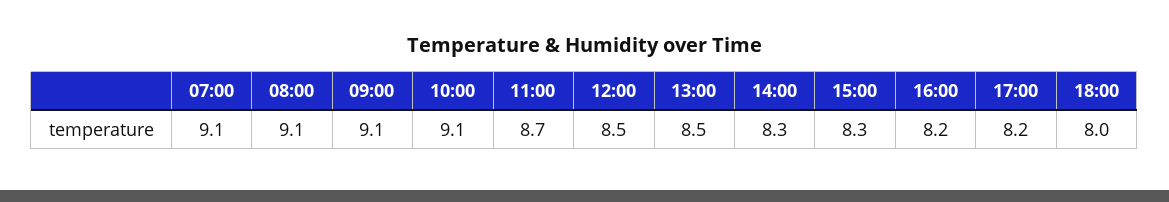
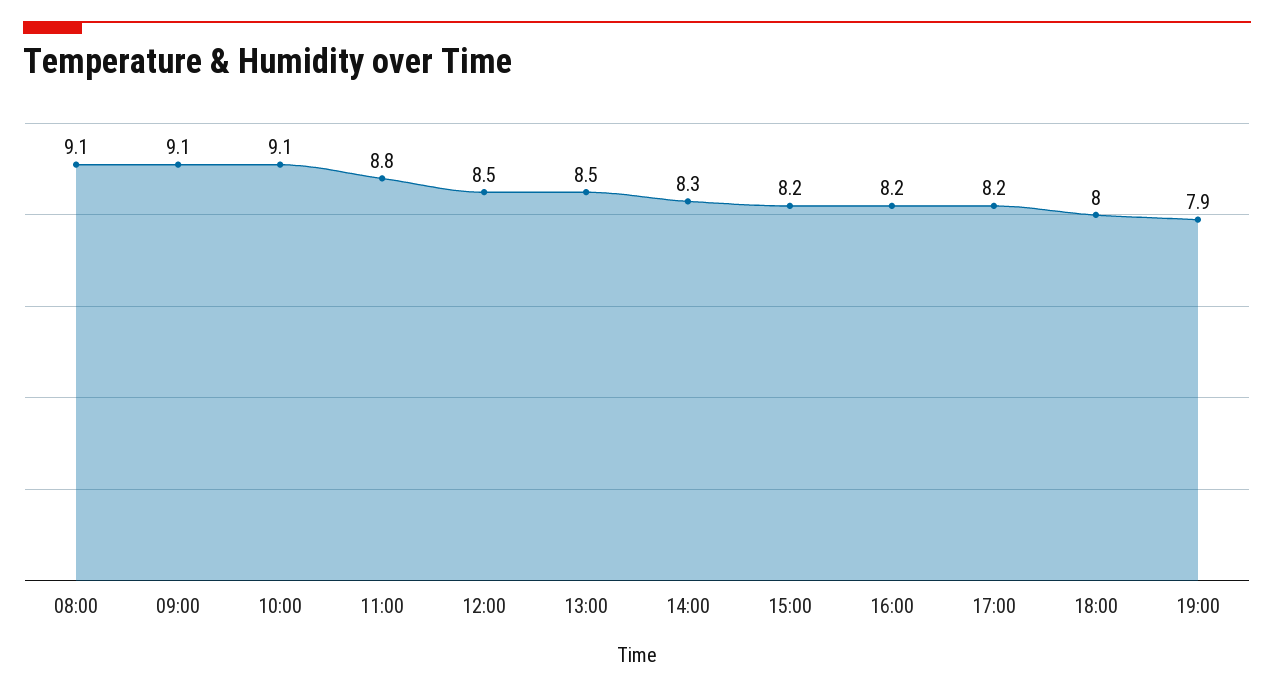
07:00: 9.1 -> none
11:00: 8.7 -> 8.8
15:00: 8.3 -> 8.2
19:00: none -> 7.9

